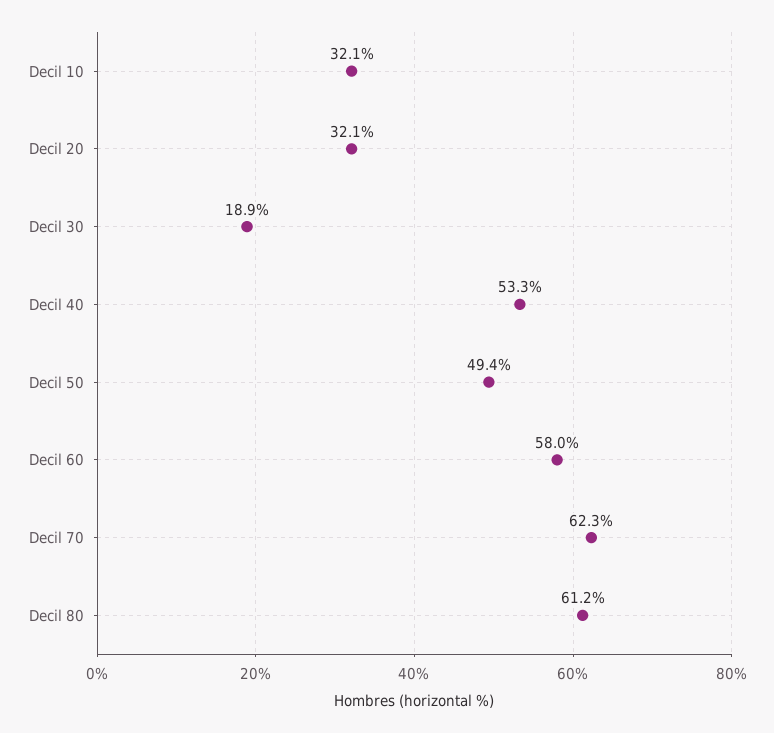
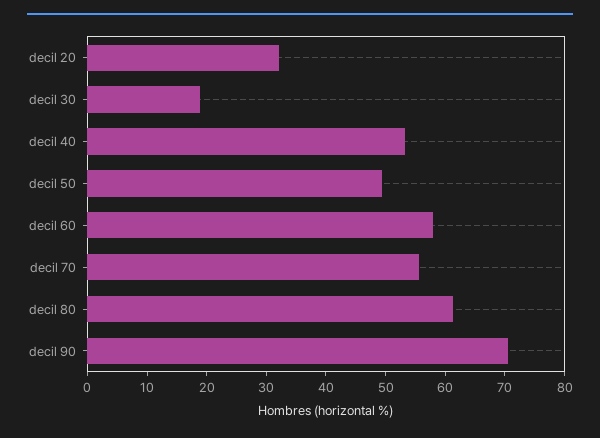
Decil 10: 32.1 -> none
Decil 70: 62.3 -> 56
decil 90: none -> 70

